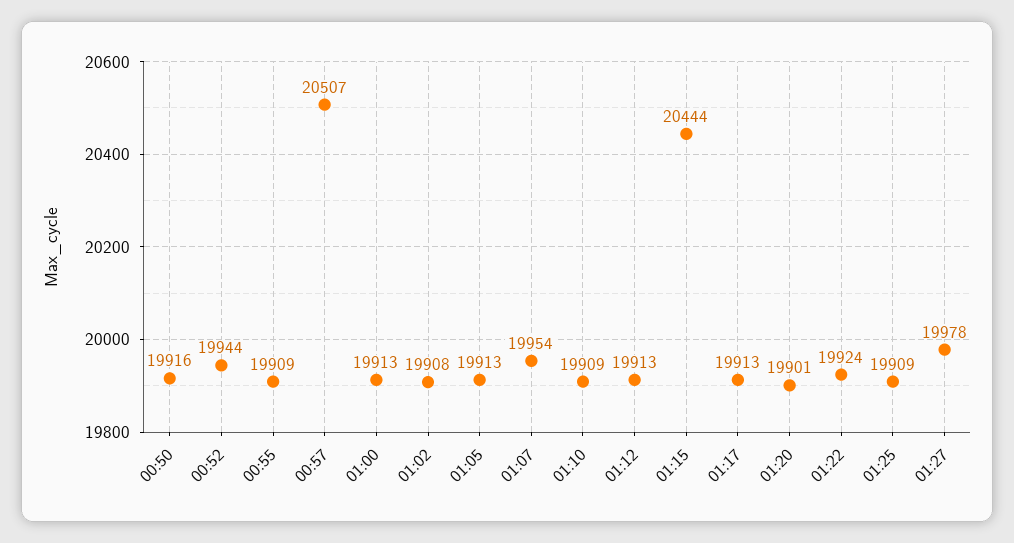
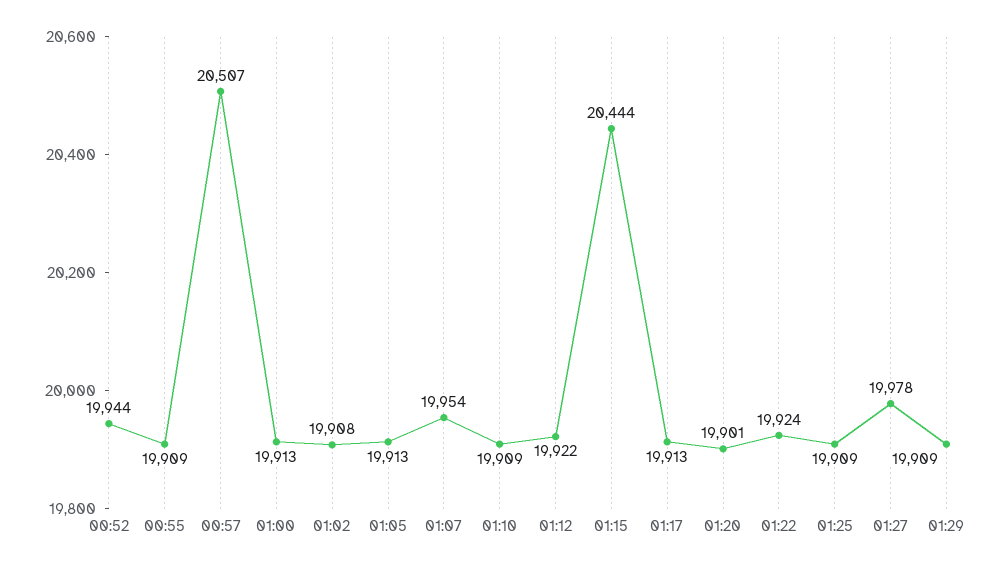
00:50: 19916 -> none
01:12: 19913 -> 19922
01:29: none -> 19909

